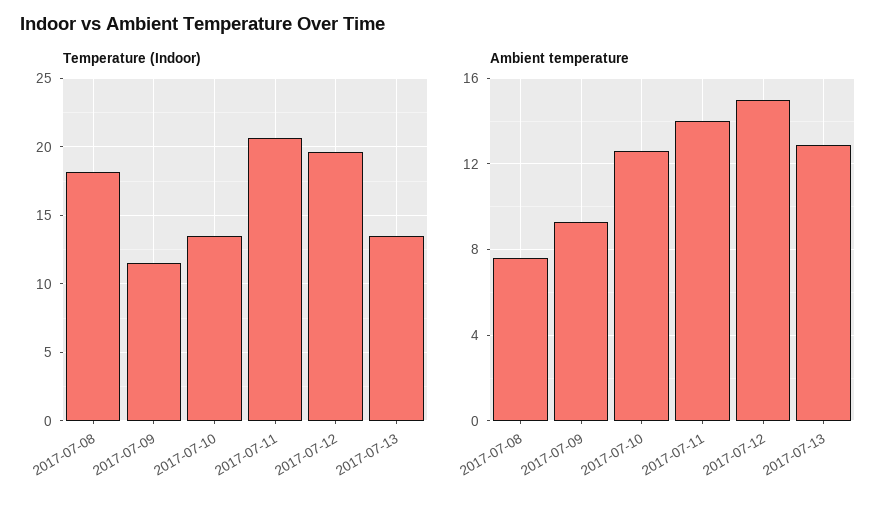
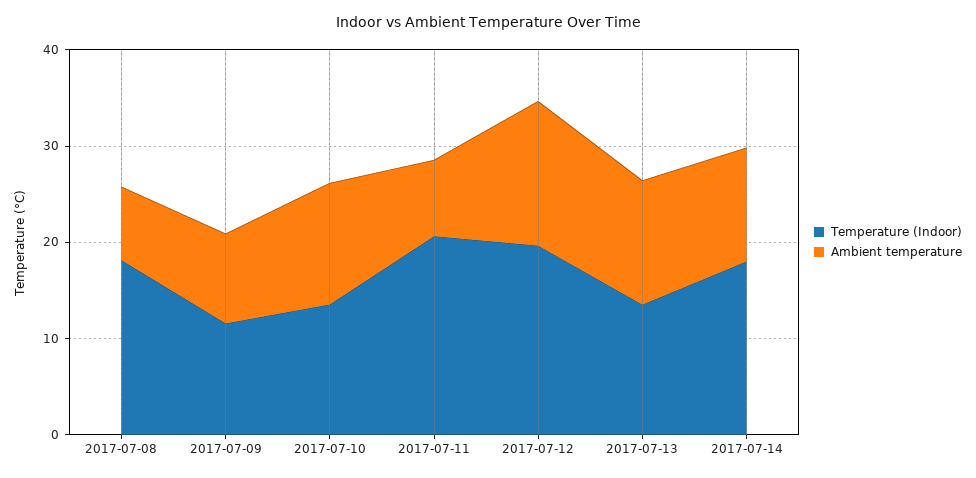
Ambient temperature, 2017-07-11: 14 -> 8
Temperature (Indoor), 2017-07-14: none -> 18
Ambient temperature, 2017-07-14: none -> 12

